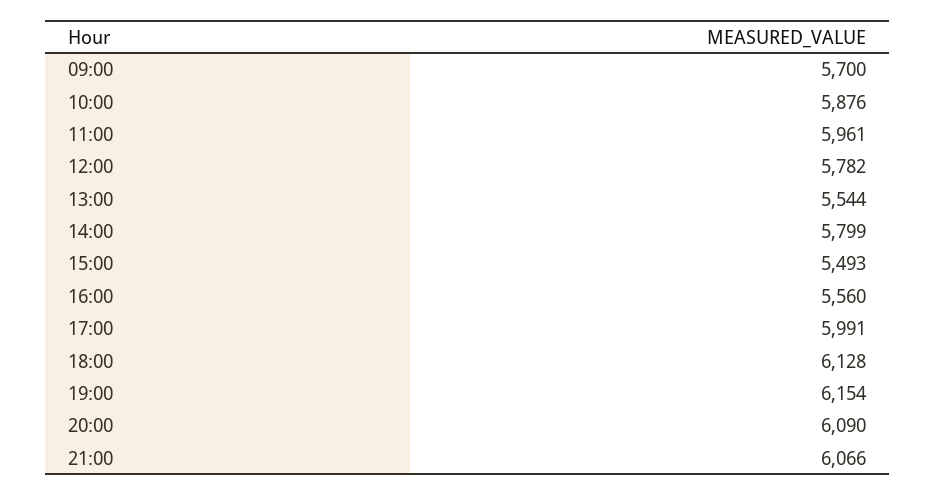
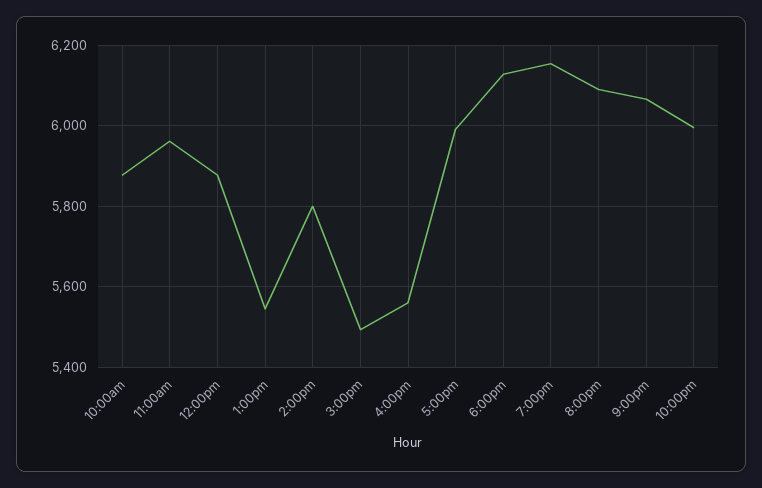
09:00: 5700 -> none
12:00: 5782 -> 5880
10:00pm: none -> 6000

